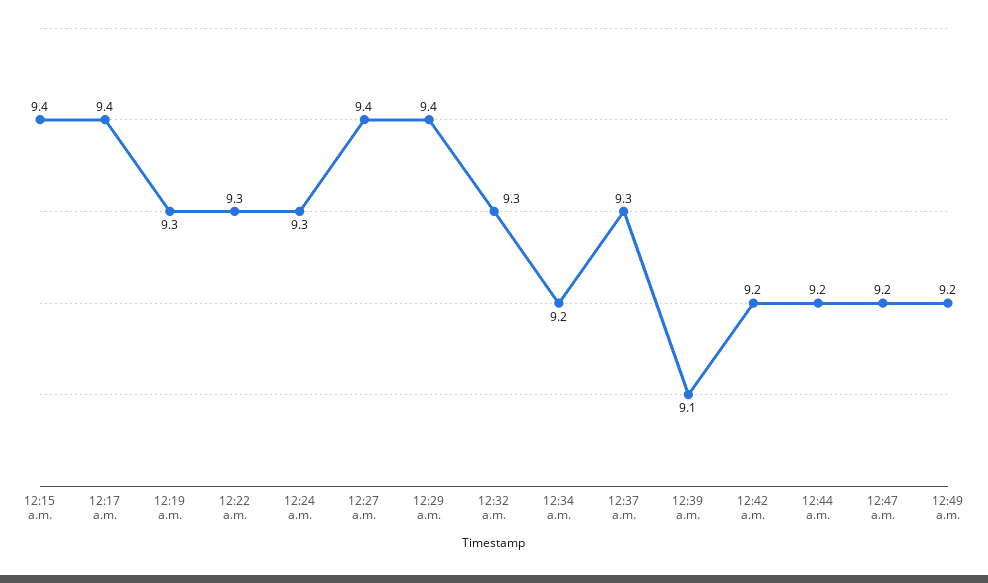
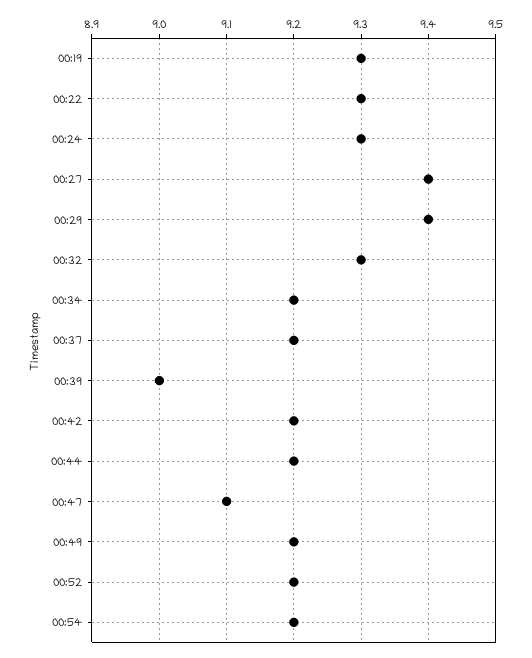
12:15 a.m.: 9.4 -> none
12:17 a.m.: 9.4 -> none
12:37 a.m.: 9.3 -> 9.2
12:39 a.m.: 9.1 -> 9
12:47 a.m.: 9.2 -> 9.1
00:52: none -> 9.2
00:54: none -> 9.2

